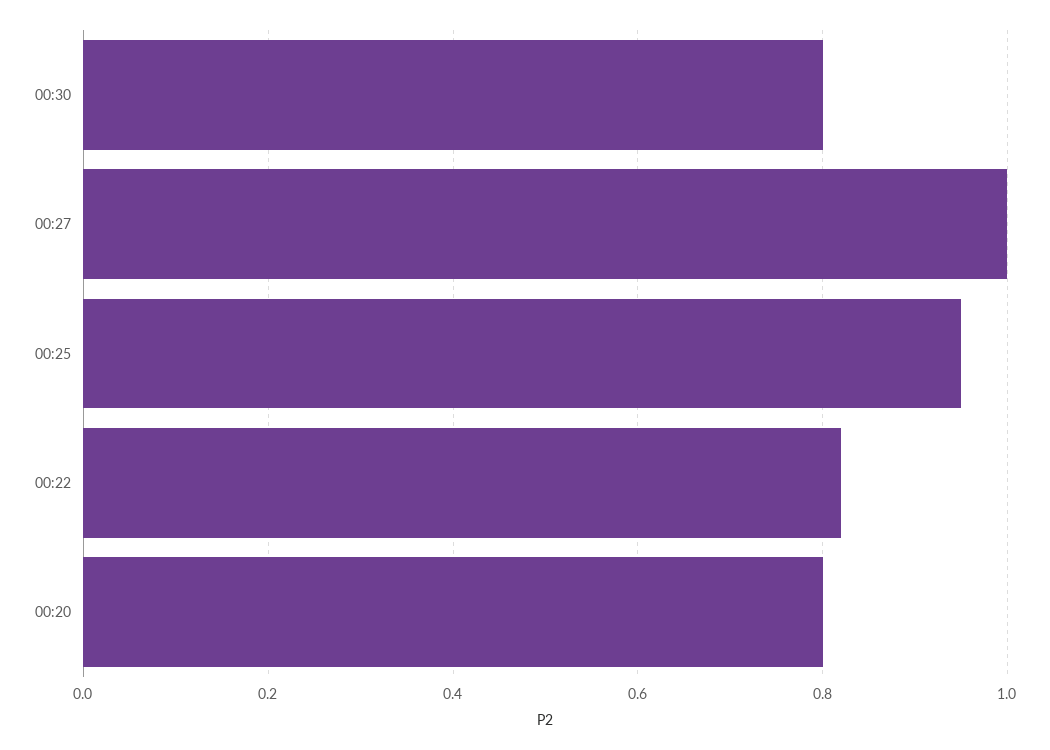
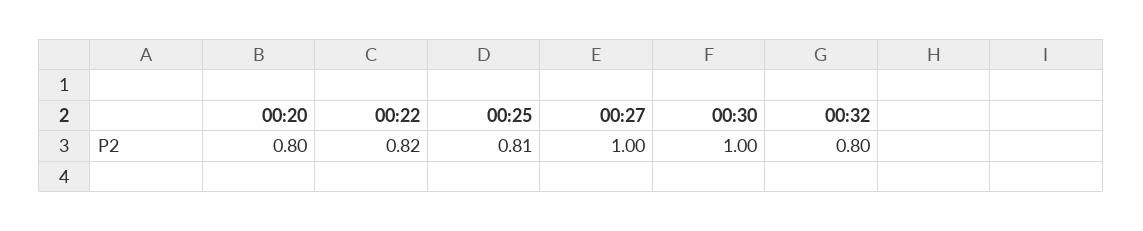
00:30: 0.8 -> 1
00:25: 0.95 -> 0.81
00:32: none -> 0.8

